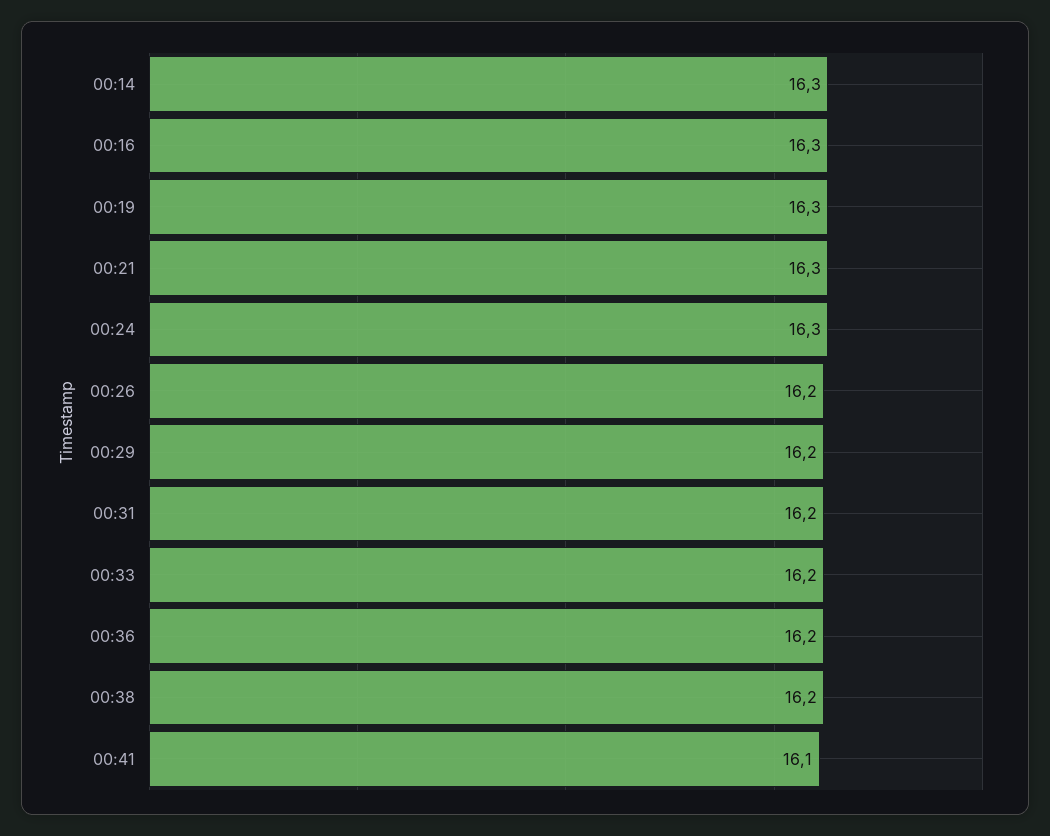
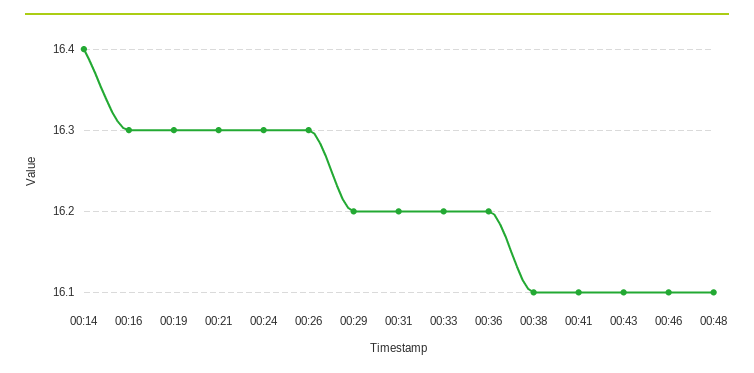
00:14: 16.3 -> 16.4
00:26: 16.2 -> 16.3
00:38: 16.2 -> 16.1
00:43: none -> 16.1
00:46: none -> 16.1
00:48: none -> 16.1

